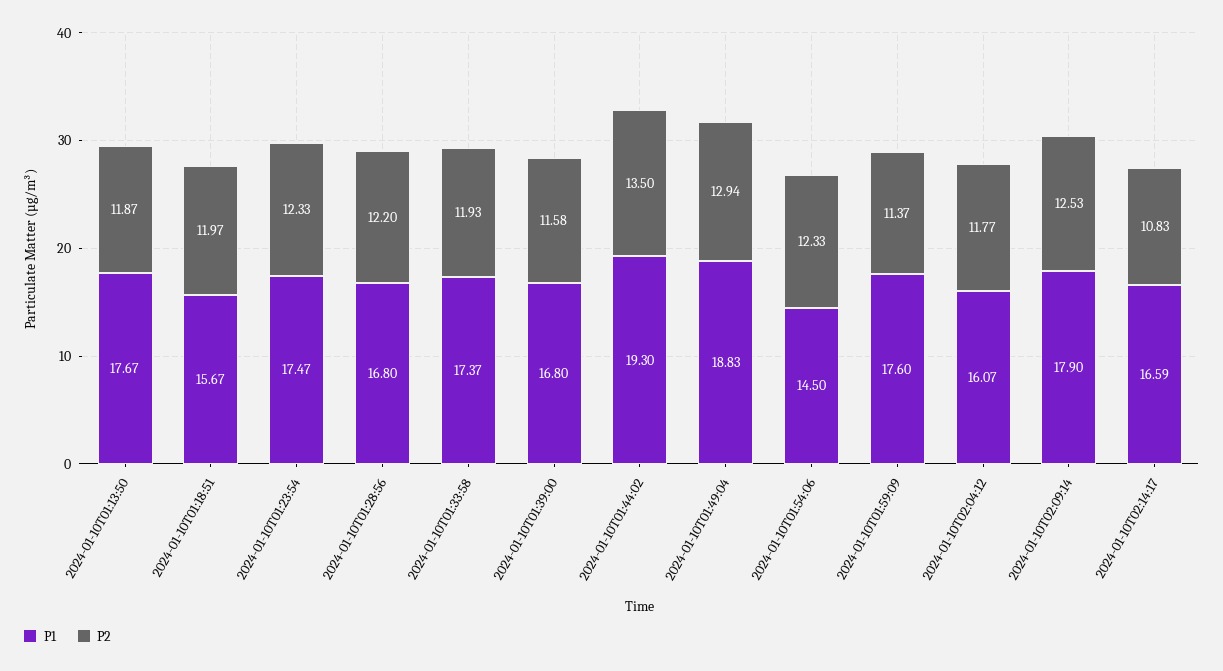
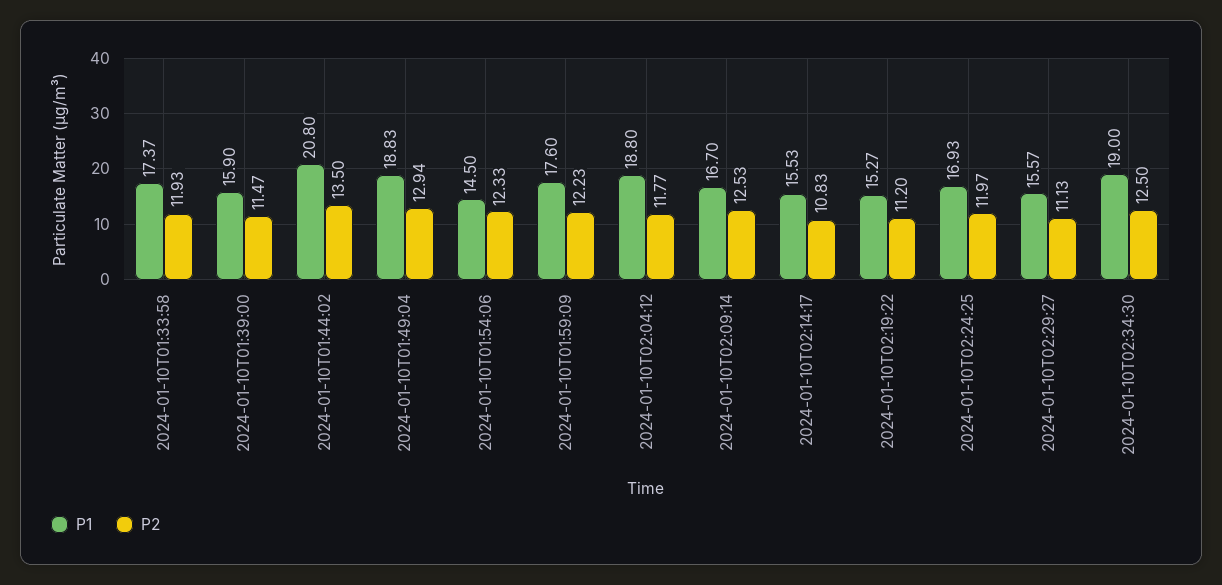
P1, 2024-01-10T01:13:50: 17.67 -> none
P2, 2024-01-10T01:13:50: 11.87 -> none
P1, 2024-01-10T01:18:51: 15.67 -> none
P2, 2024-01-10T01:18:51: 11.97 -> none
P1, 2024-01-10T01:23:54: 17.47 -> none
P2, 2024-01-10T01:23:54: 12.33 -> none
P1, 2024-01-10T01:28:56: 16.8 -> none
P2, 2024-01-10T01:28:56: 12.2 -> none
P1, 2024-01-10T01:39:00: 16.8 -> 15.9
P2, 2024-01-10T01:39:00: 11.58 -> 11.47
P1, 2024-01-10T01:44:02: 19.3 -> 20.8
P2, 2024-01-10T01:59:09: 11.37 -> 12.23
P1, 2024-01-10T02:04:12: 16.07 -> 18.8
P1, 2024-01-10T02:09:14: 17.9 -> 16.7
P1, 2024-01-10T02:14:17: 16.59 -> 15.53
P1, 2024-01-10T02:19:22: none -> 15.27
P2, 2024-01-10T02:19:22: none -> 11.2
P1, 2024-01-10T02:24:25: none -> 16.93
P2, 2024-01-10T02:24:25: none -> 11.97
P1, 2024-01-10T02:29:27: none -> 15.57
P2, 2024-01-10T02:29:27: none -> 11.13
P1, 2024-01-10T02:34:30: none -> 19
P2, 2024-01-10T02:34:30: none -> 12.5

